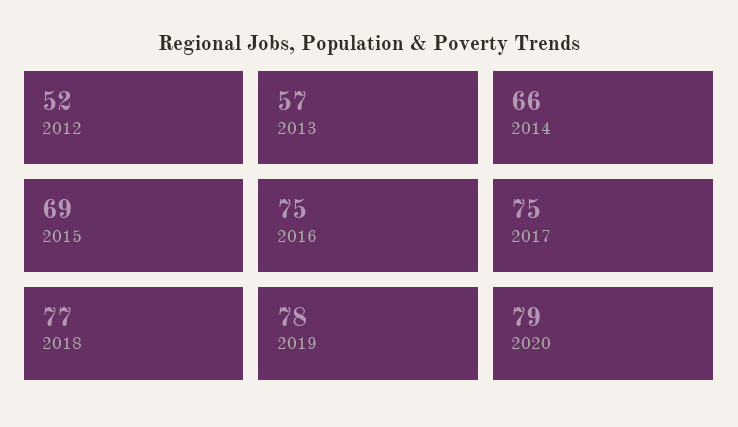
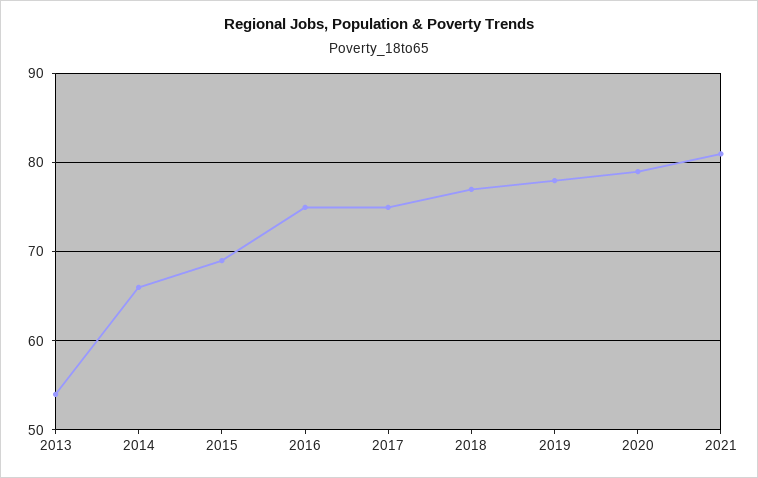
2012: 52 -> none
2013: 57 -> 54
2021: none -> 81

